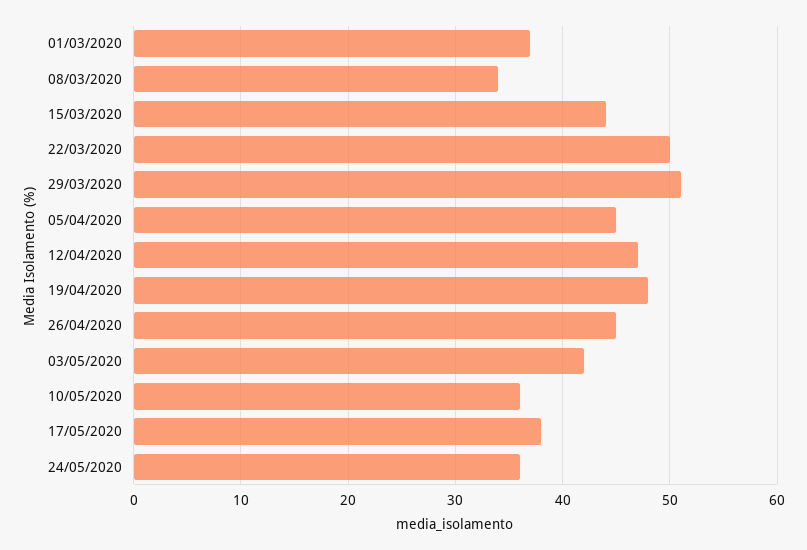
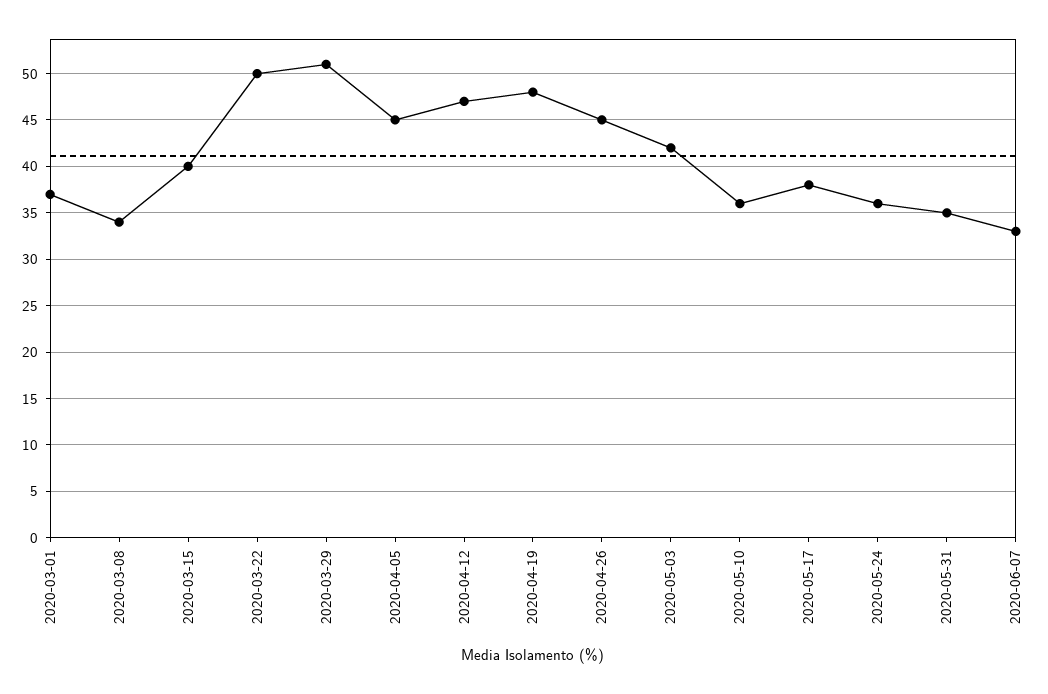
15/03/2020: 44 -> 40
2020-05-31: none -> 35
2020-06-07: none -> 33

